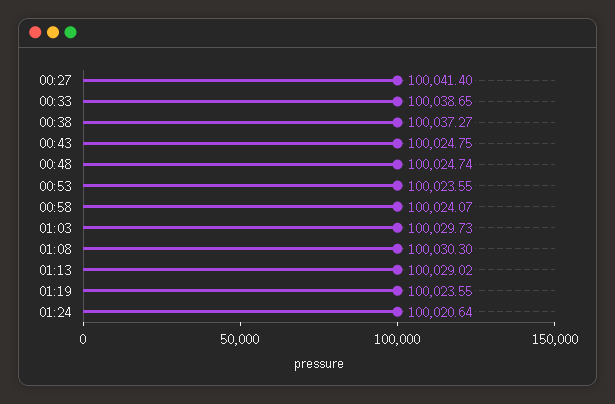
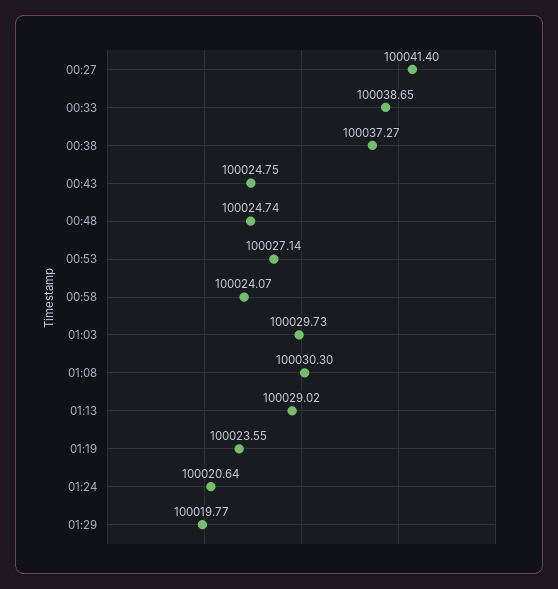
00:53: 100023.55 -> 100027.14
01:29: none -> 100019.77

